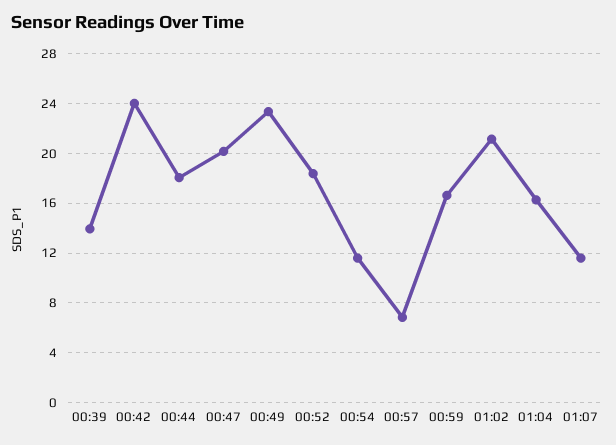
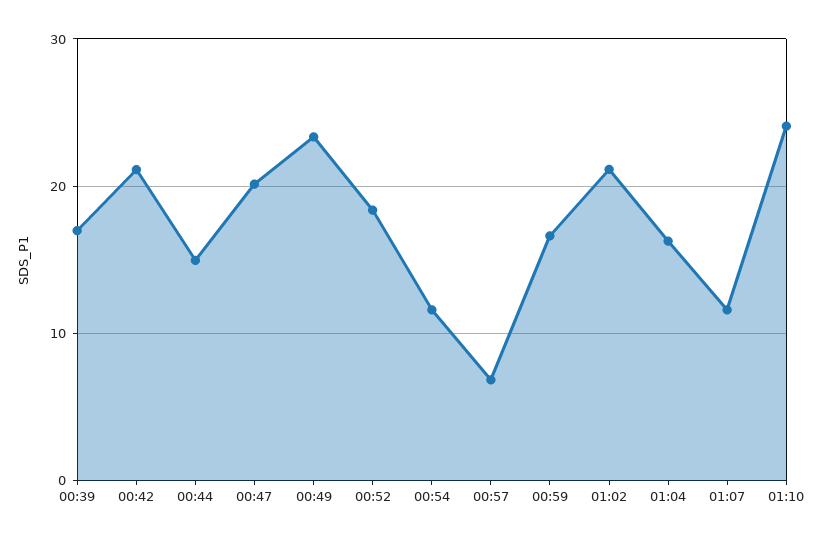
00:39: 14 -> 17
00:42: 24 -> 21
00:44: 18 -> 15
01:10: none -> 24

